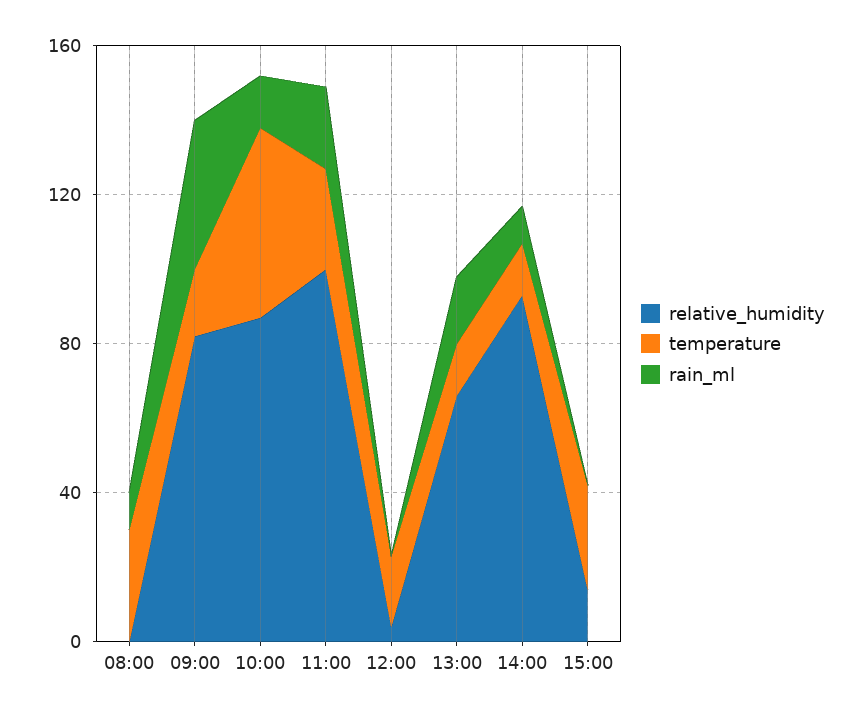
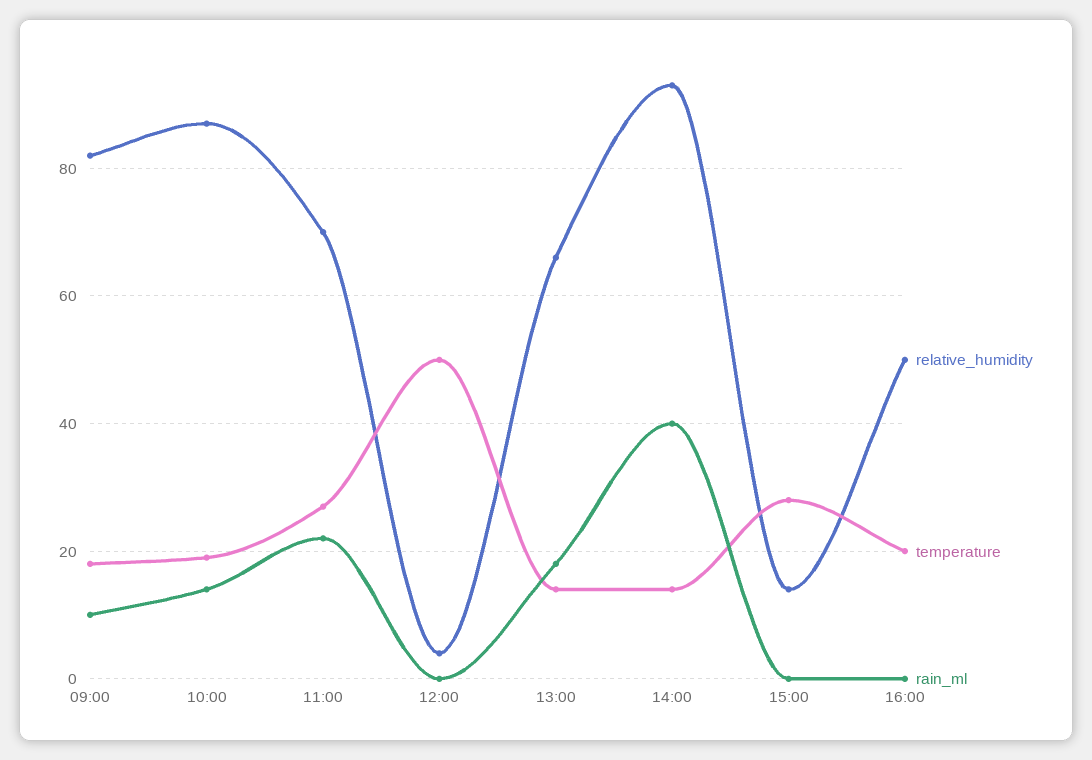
relative_humidity, 08:00: 0 -> none
temperature, 08:00: 30 -> none
rain_ml, 08:00: 10 -> none
rain_ml, 09:00: 40 -> 10
temperature, 10:00: 50 -> 20
relative_humidity, 11:00: 100 -> 70
temperature, 12:00: 20 -> 50
rain_ml, 14:00: 10 -> 40
relative_humidity, 16:00: none -> 50
temperature, 16:00: none -> 20
rain_ml, 16:00: none -> 0

